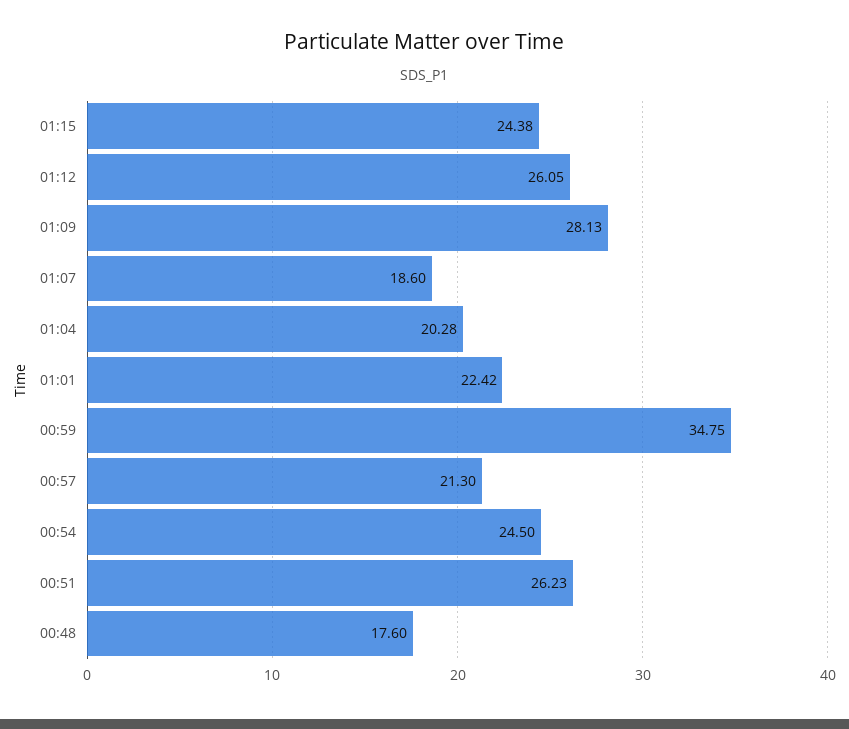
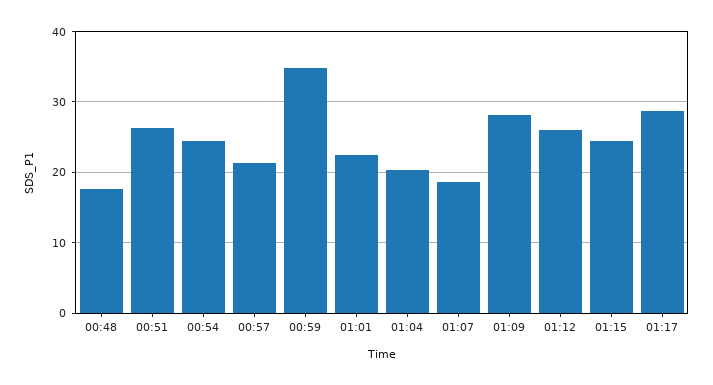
01:17: none -> 29

